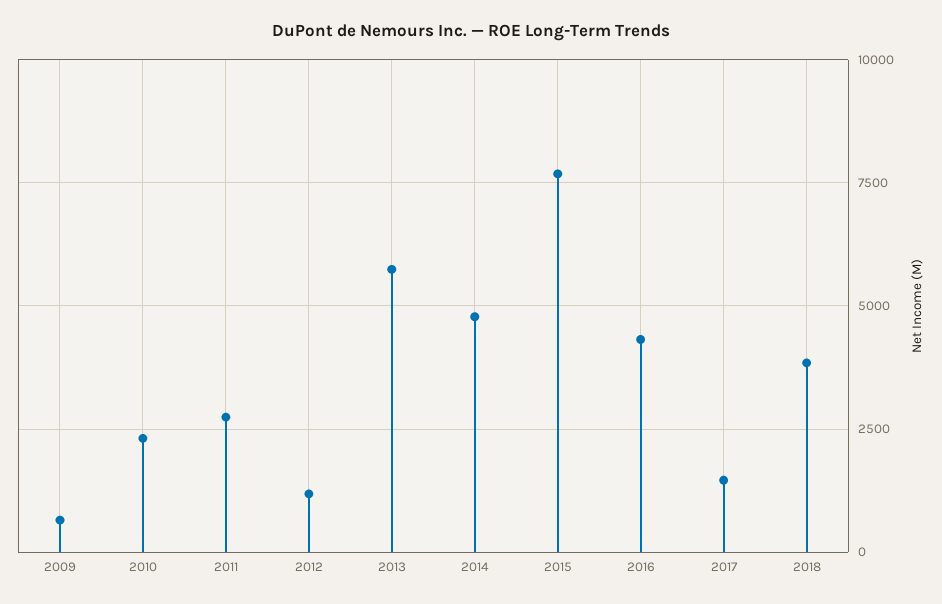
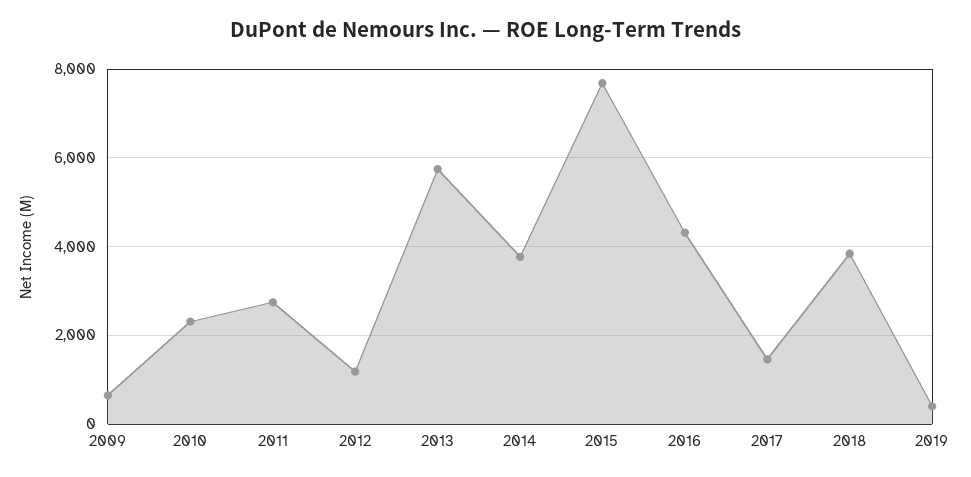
2014: 4750 -> 3800
2019: none -> 400

